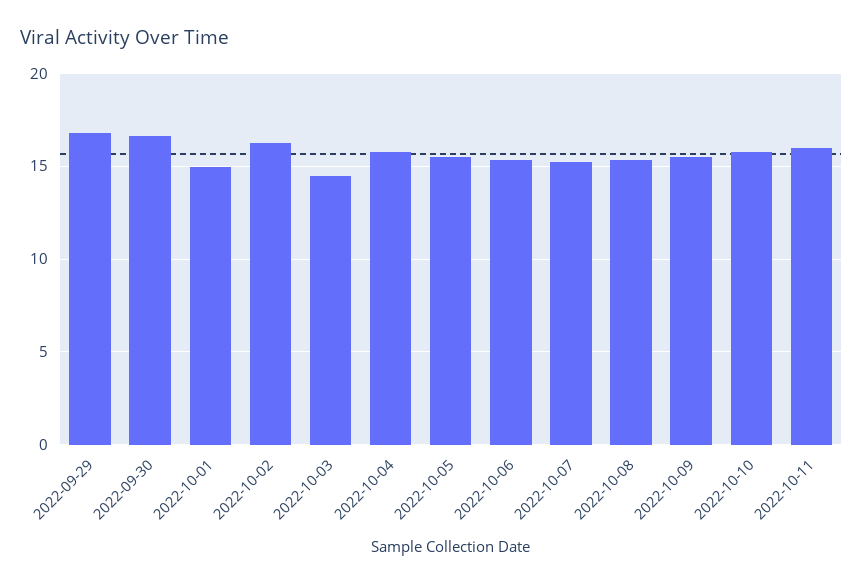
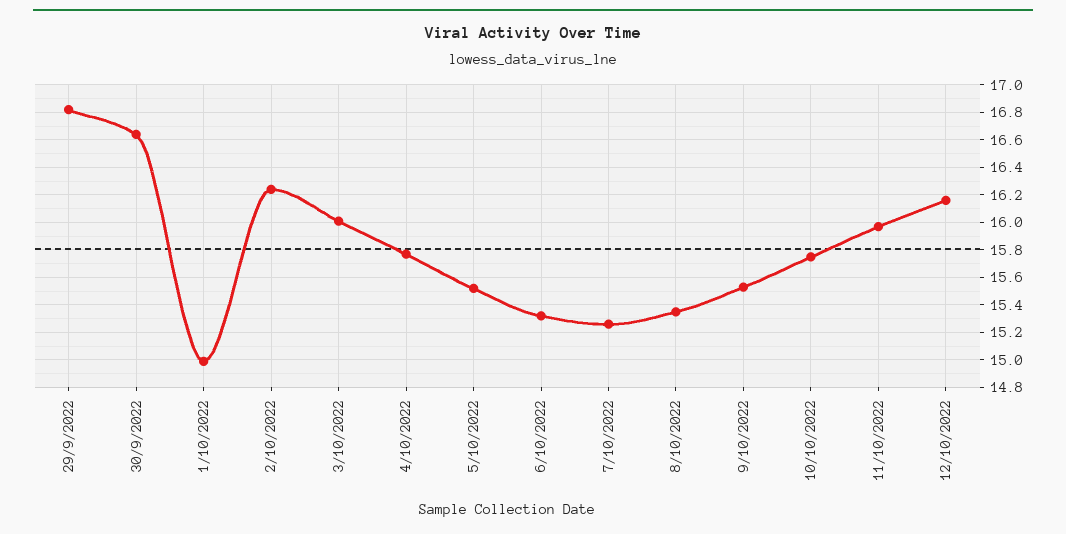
2022-10-03: 14.5 -> 16
12/10/2022: none -> 16.15

